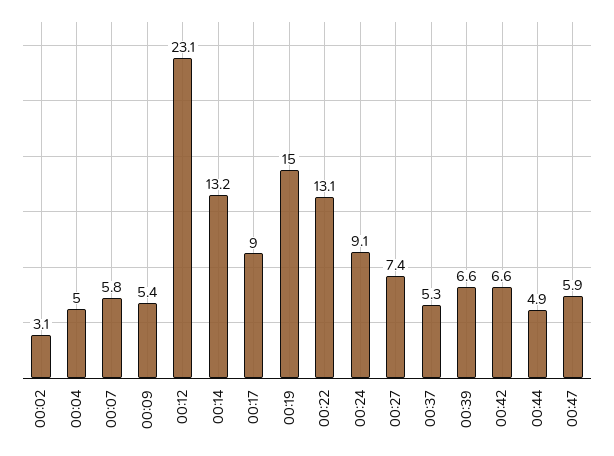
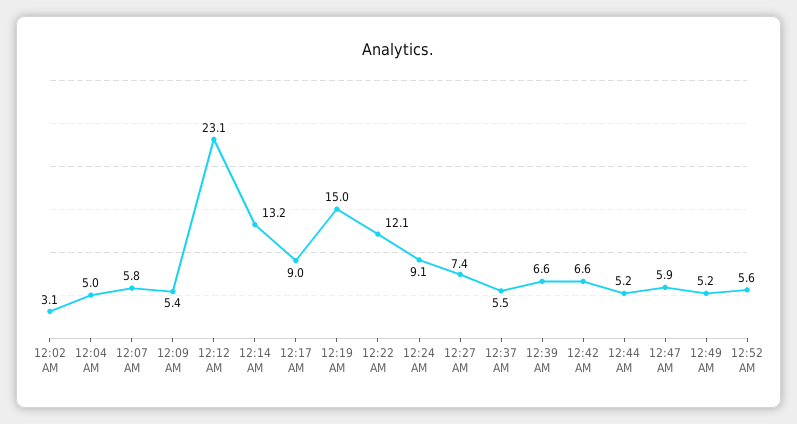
00:22: 13.1 -> 12.1
00:37: 5.3 -> 5.5
00:44: 4.9 -> 5.2
12:49 AM: none -> 5.2
12:52 AM: none -> 5.6

